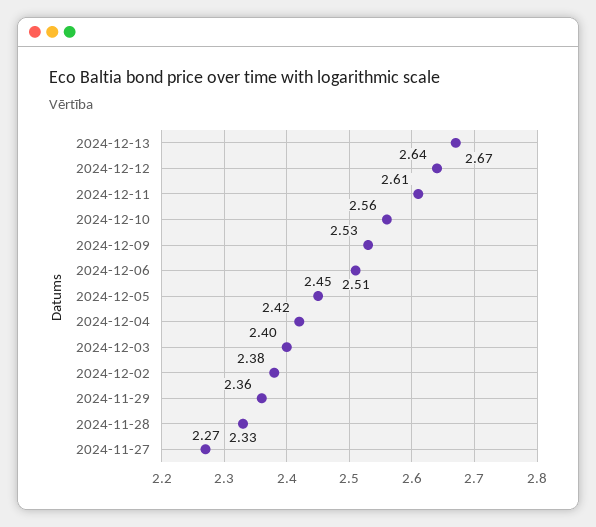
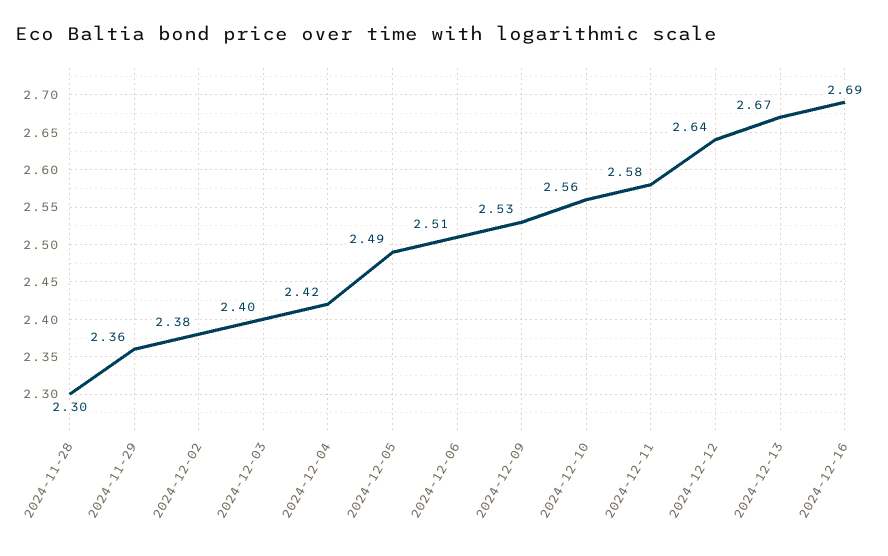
2024-12-11: 2.61 -> 2.58
2024-12-05: 2.45 -> 2.49
2024-11-28: 2.33 -> 2.3
2024-11-27: 2.27 -> none
2024-12-16: none -> 2.69

